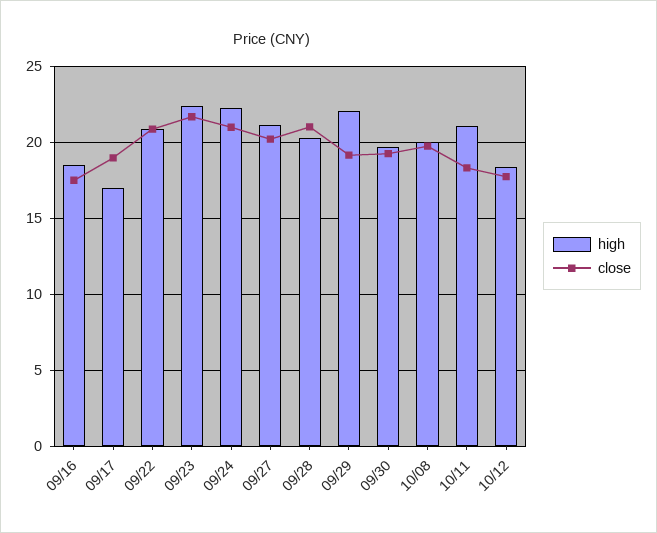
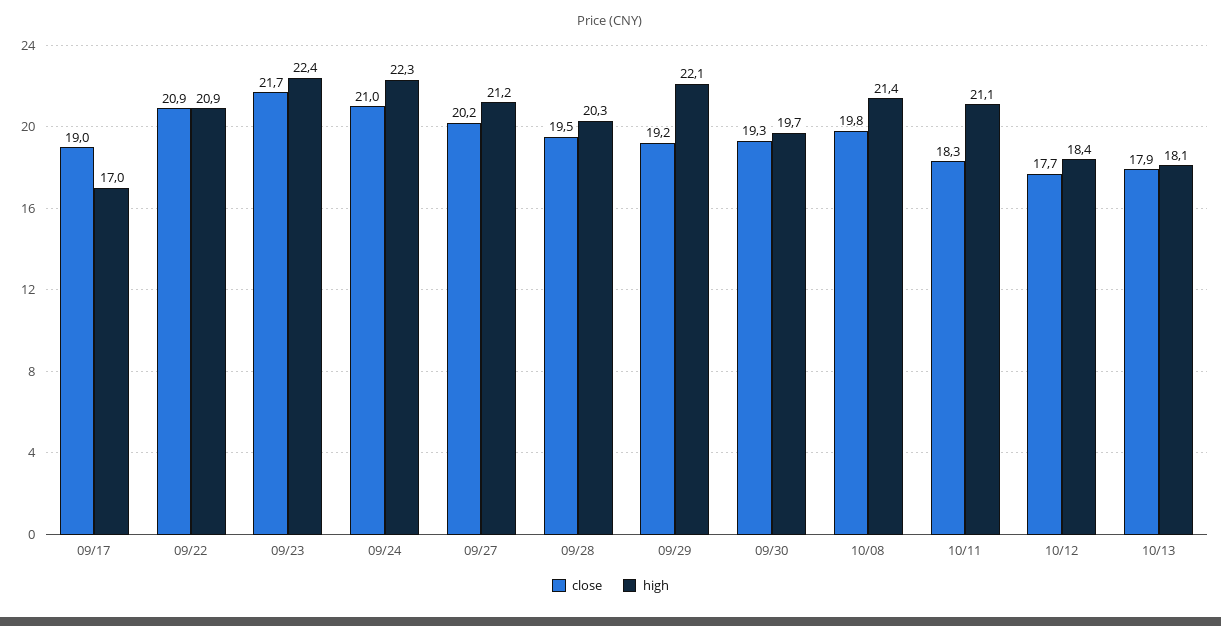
high, 09/16: 18.5 -> none
close, 09/16: 17.5 -> none
close, 09/28: 21 -> 19.5
high, 10/08: 20 -> 21.4
close, 10/13: none -> 17.9
high, 10/13: none -> 18.1

